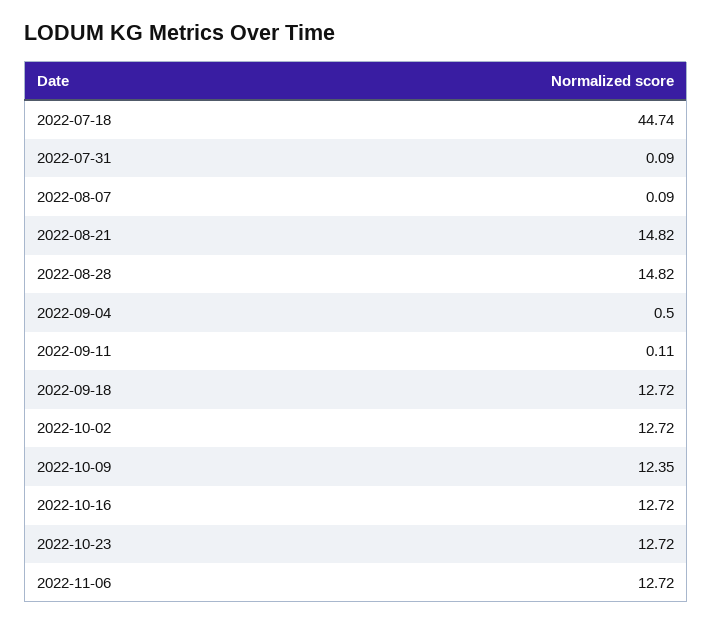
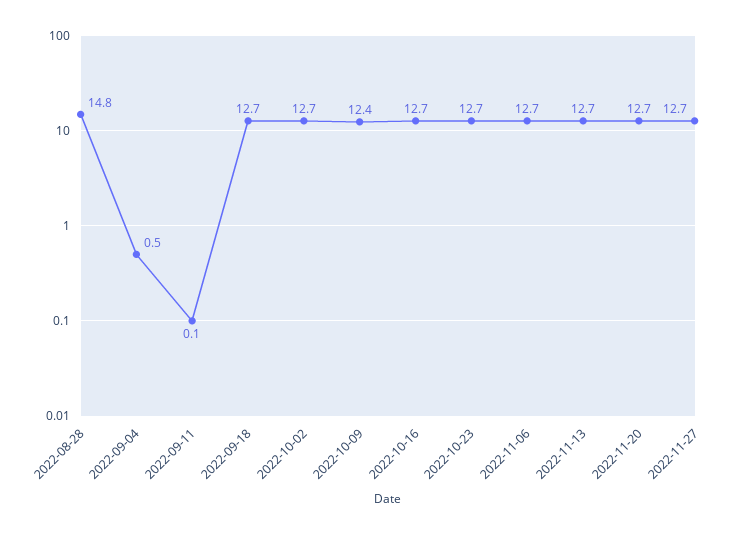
2022-07-18: 44.74 -> none
2022-07-31: 0.09 -> none
2022-08-07: 0.09 -> none
2022-08-21: 14.82 -> none
2022-11-13: none -> 12.7
2022-11-20: none -> 12.7
2022-11-27: none -> 12.7

